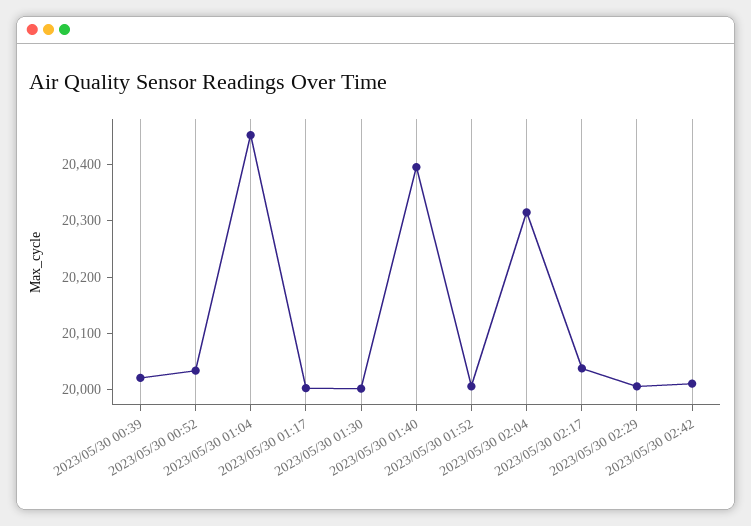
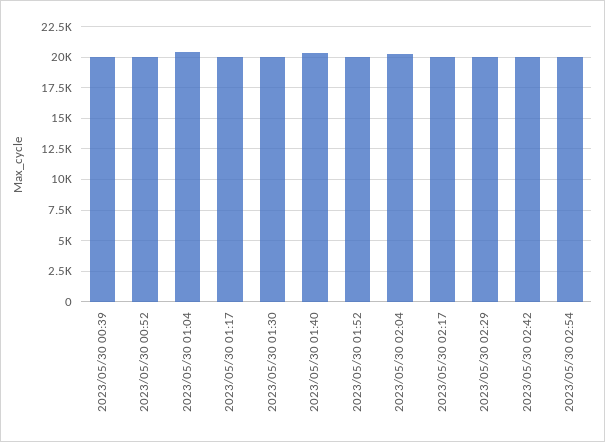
2023/05/30 02:54: none -> 20000

